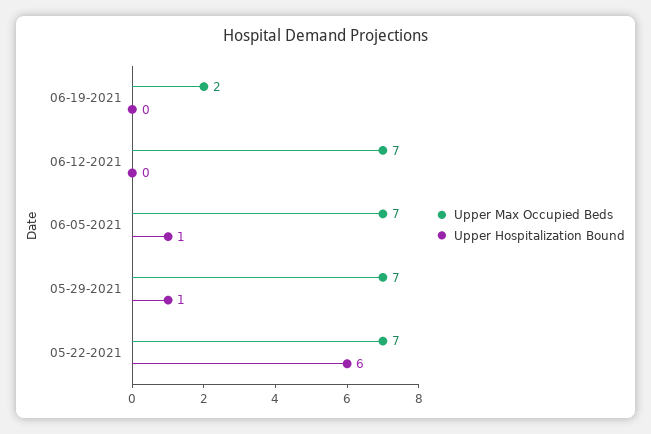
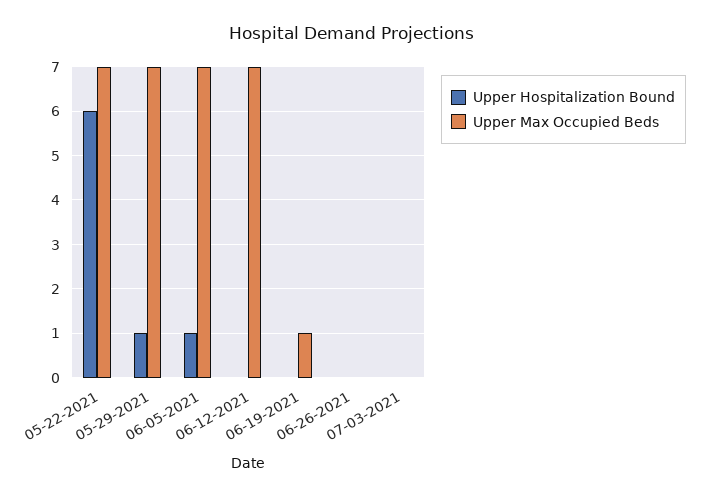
Upper Max Occupied Beds, 06-19-2021: 2 -> 1
Upper Hospitalization Bound, 06-26-2021: none -> 0
Upper Max Occupied Beds, 06-26-2021: none -> 0
Upper Hospitalization Bound, 07-03-2021: none -> 0
Upper Max Occupied Beds, 07-03-2021: none -> 0

